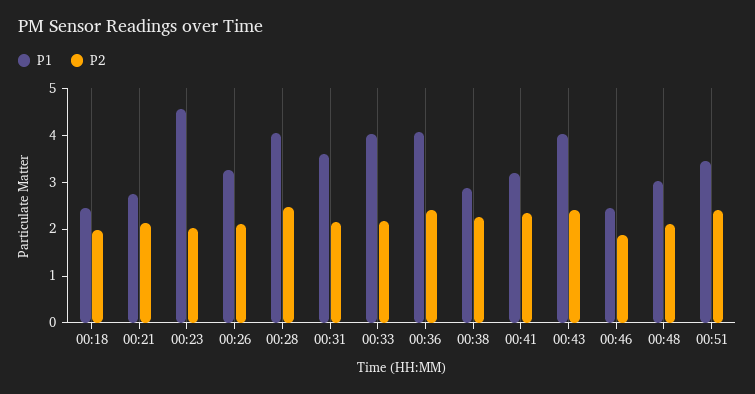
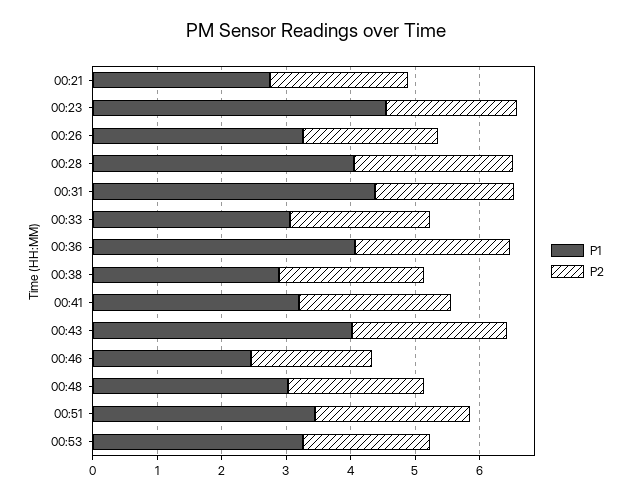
P1, 00:18: 2.4 -> none
P2, 00:18: 2 -> none
P1, 00:31: 3.6 -> 4.4
P1, 00:33: 4 -> 3
P1, 00:53: none -> 3.2
P2, 00:53: none -> 2

